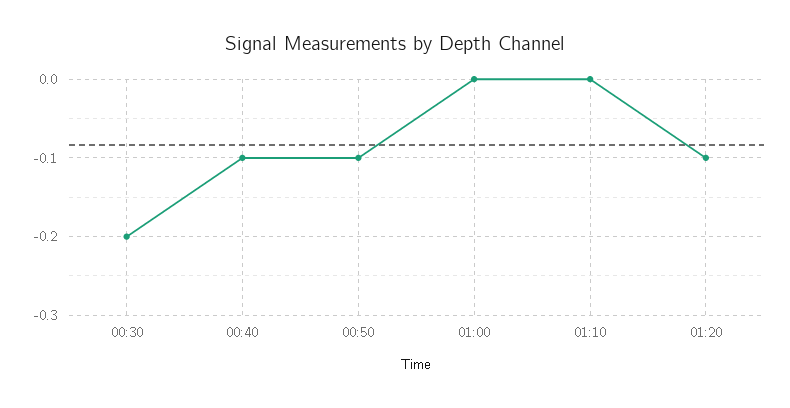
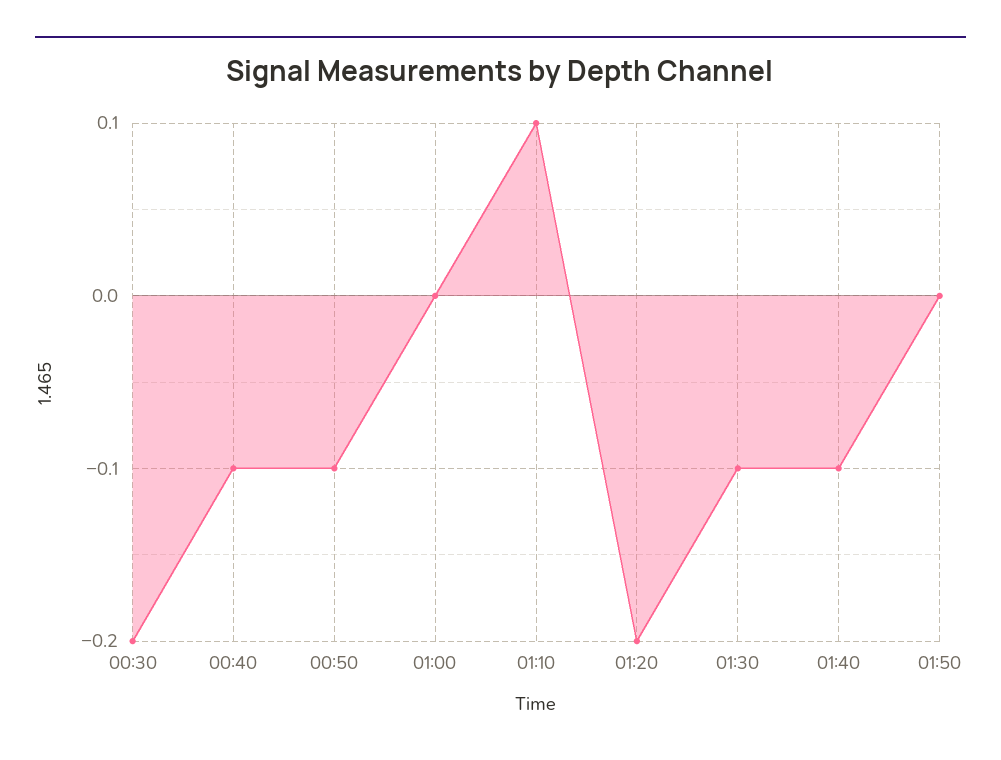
01:10: 0 -> 0.1
01:20: -0.1 -> -0.2
01:30: none -> -0.1
01:40: none -> -0.1
01:50: none -> 0

